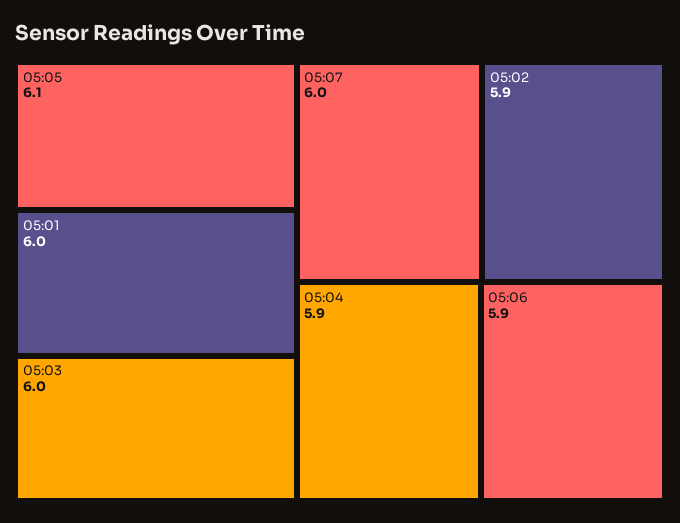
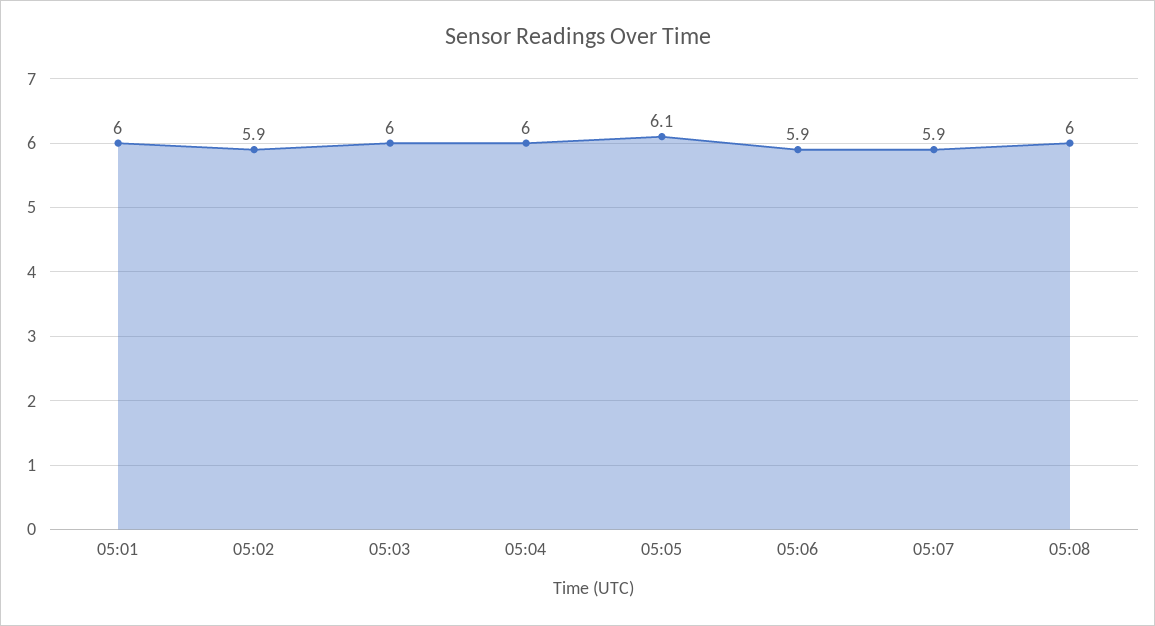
05:07: 6 -> 5.9
05:04: 5.9 -> 6
05:08: none -> 6

